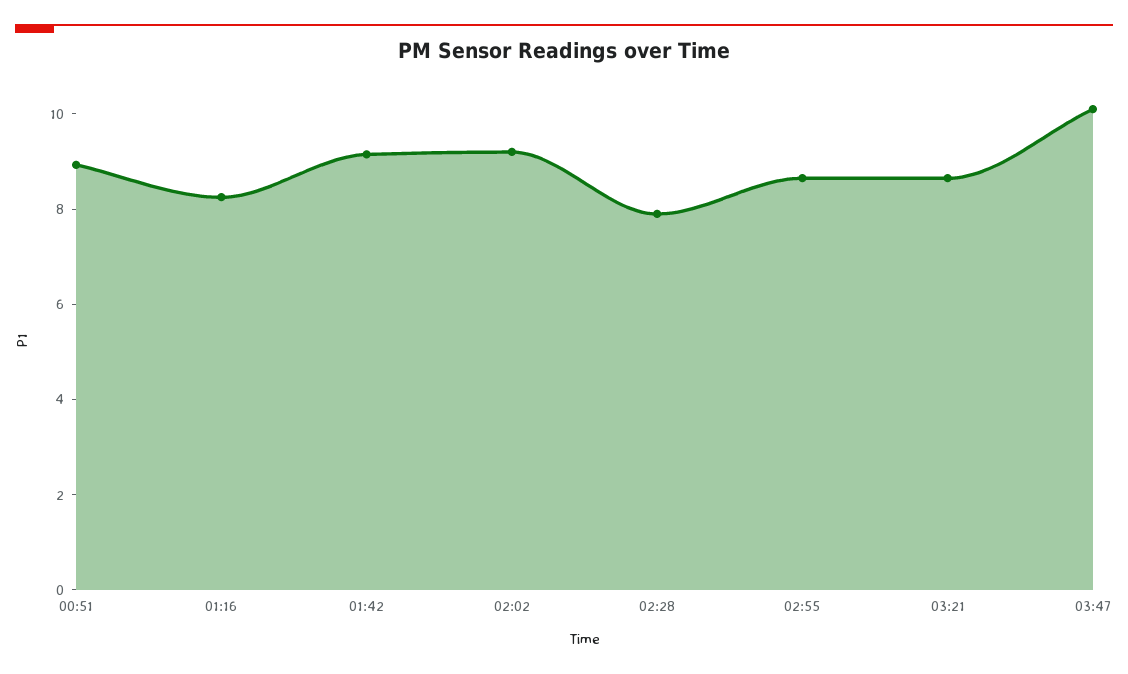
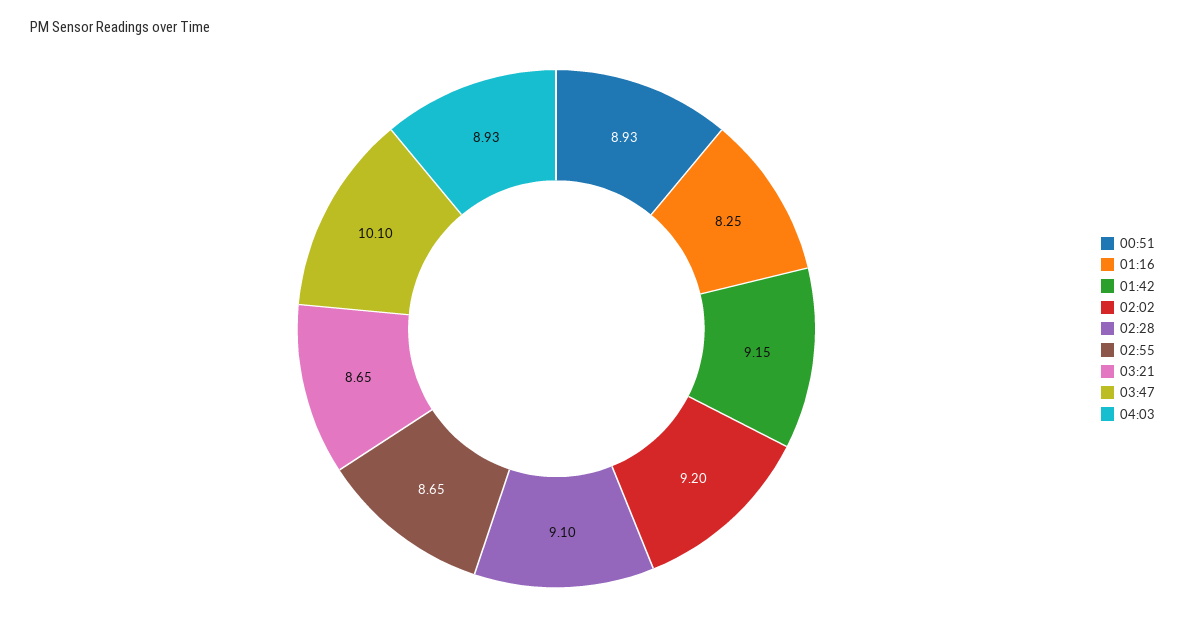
02:28: 8 -> 9.1
04:03: none -> 8.93

